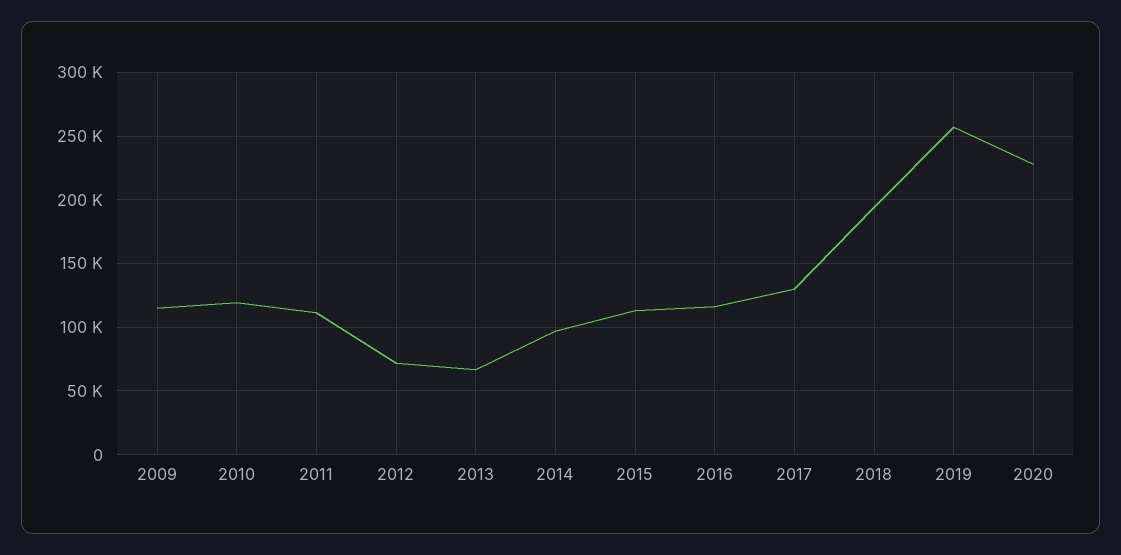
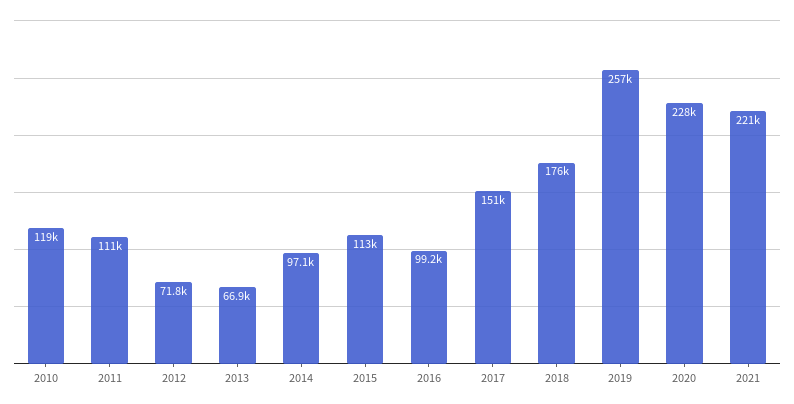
2009: 115000 -> none
2016: 115000 -> 99200
2017: 130000 -> 151000
2018: 195000 -> 176000
2021: none -> 221000

